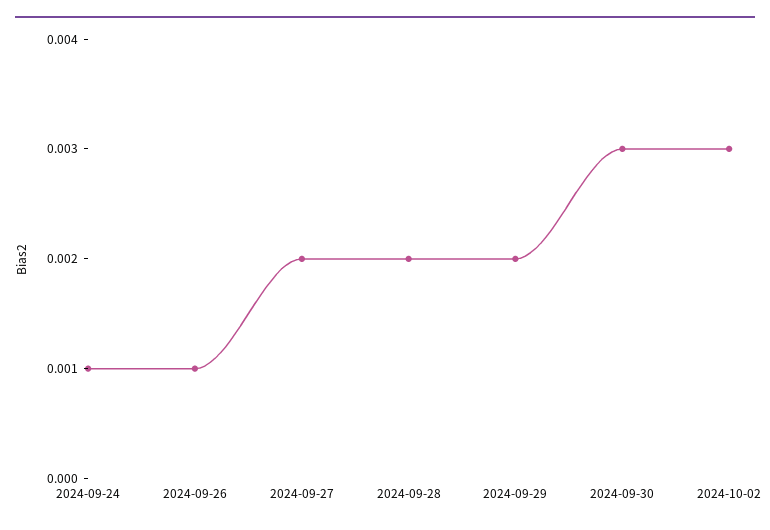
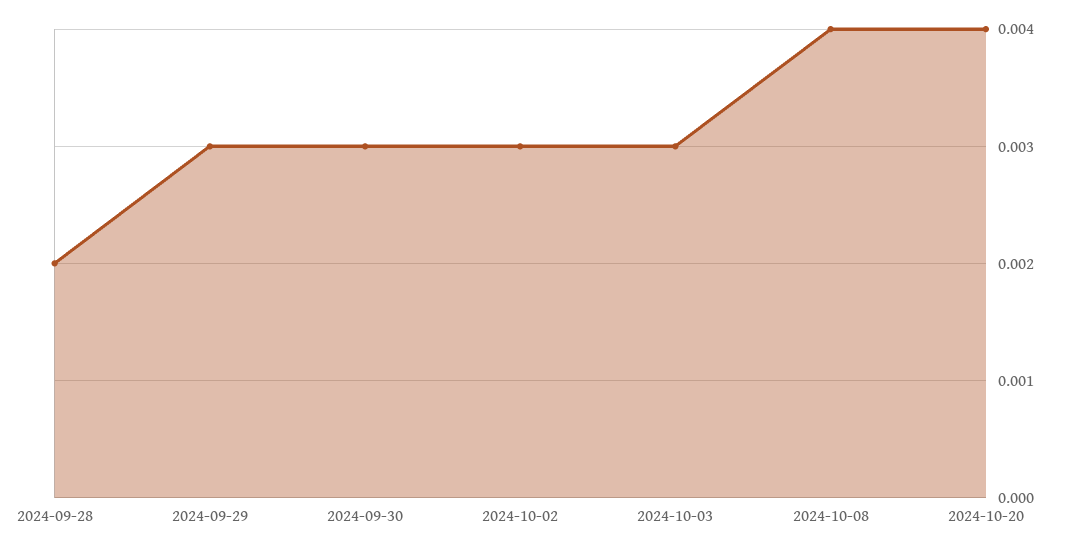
2024-09-24: 0.001 -> none
2024-09-26: 0.001 -> none
2024-09-27: 0.002 -> none
2024-09-29: 0.002 -> 0.003
2024-10-03: none -> 0.003
2024-10-08: none -> 0.004
2024-10-20: none -> 0.004

